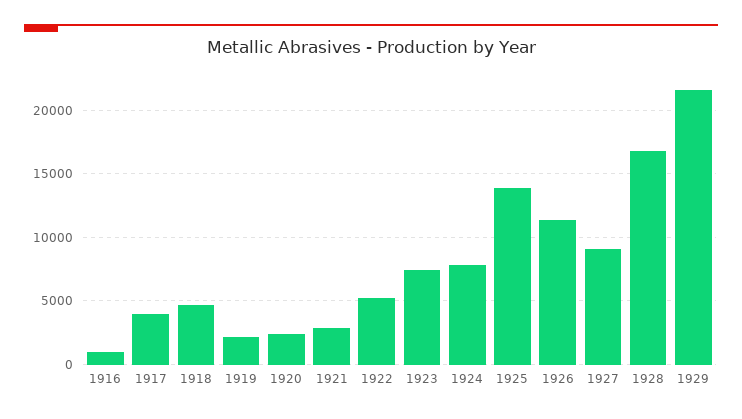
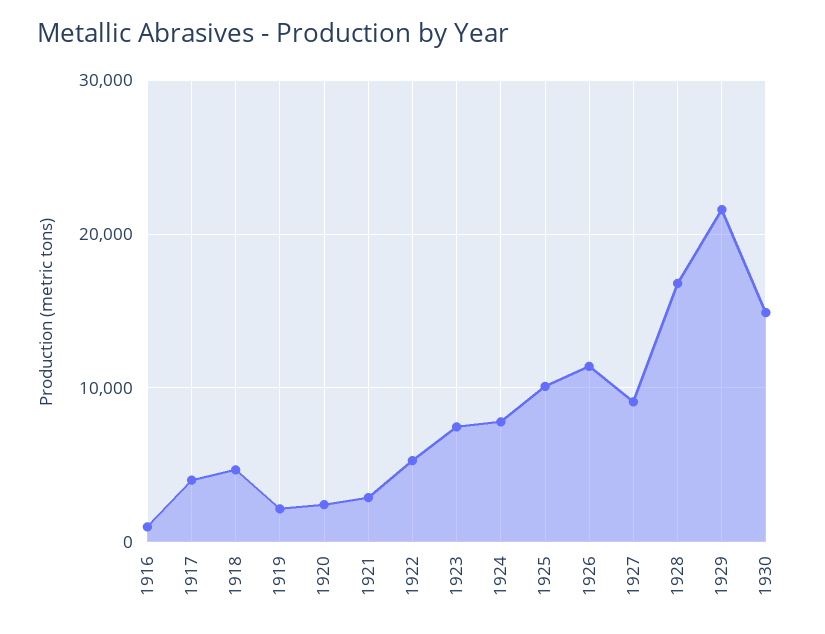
1925: 14000 -> 10000
1930: none -> 15000

